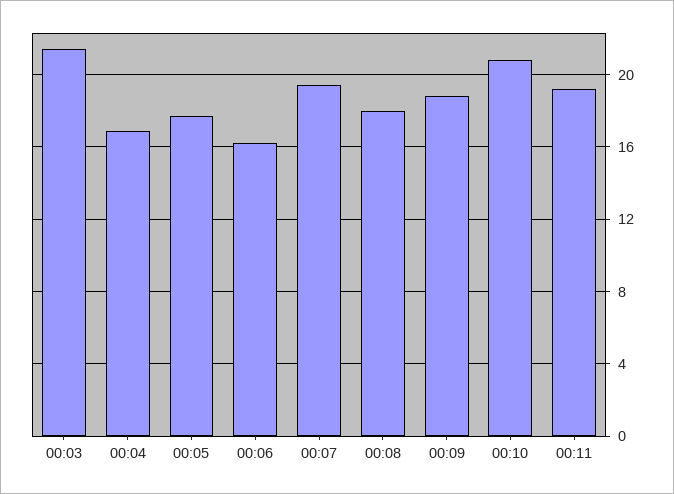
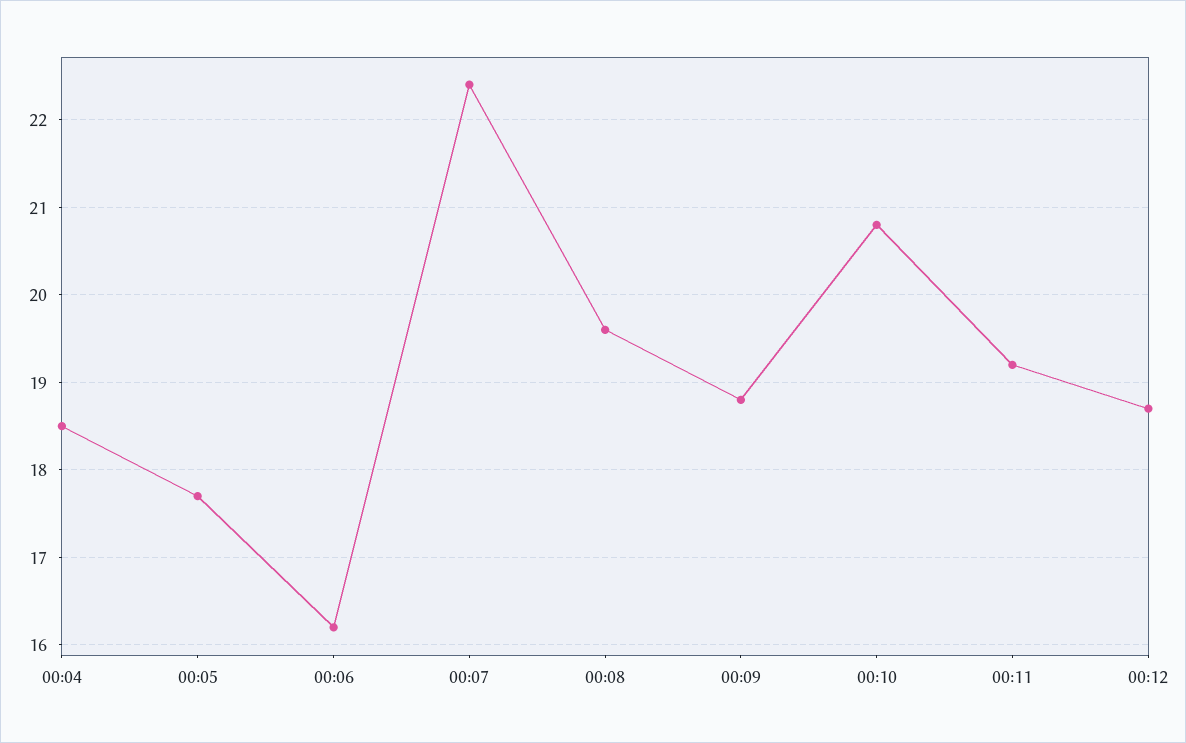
00:03: 21.5 -> none
00:04: 17 -> 18.5
00:07: 19.5 -> 22.4
00:08: 18 -> 19.6
00:12: none -> 18.7

